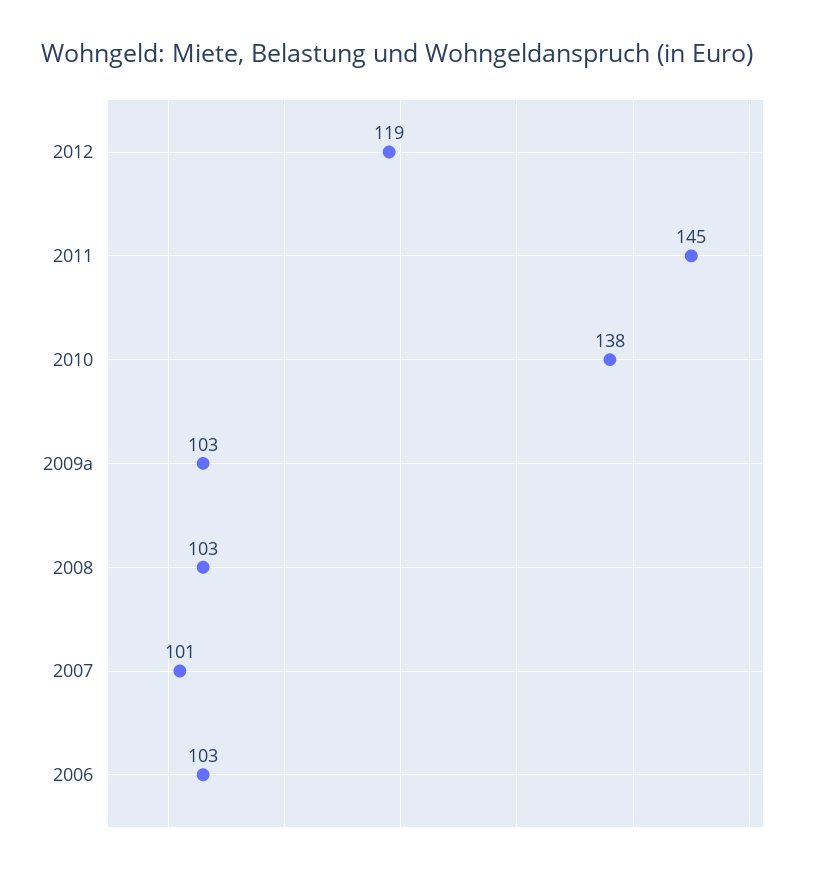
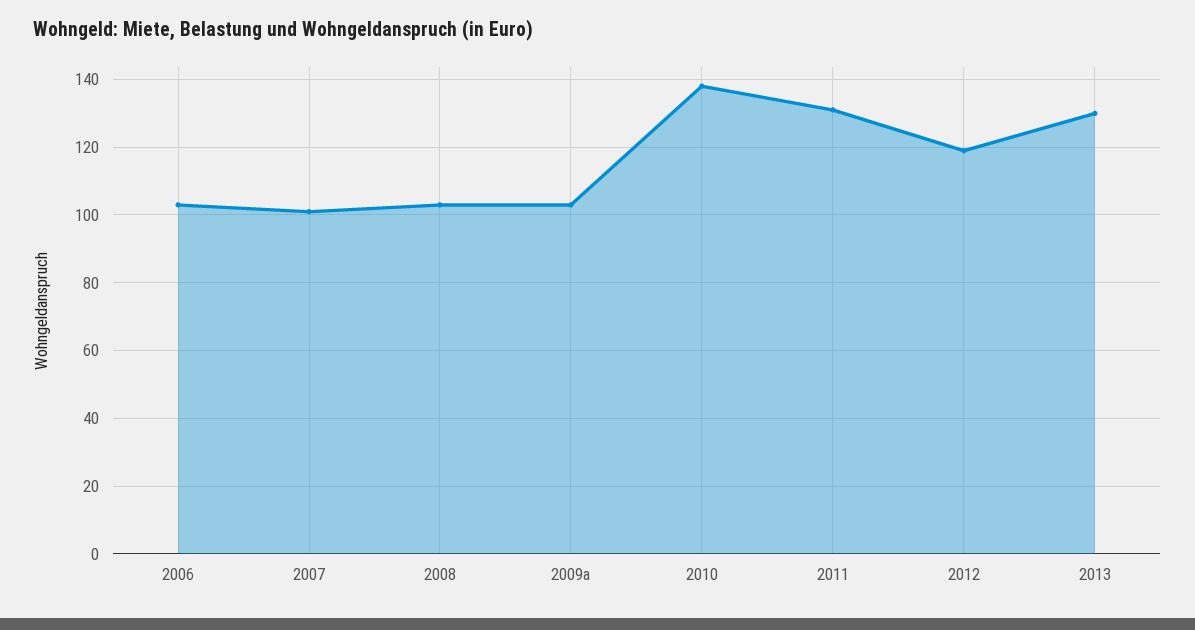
2011: 145 -> 130
2013: none -> 130

